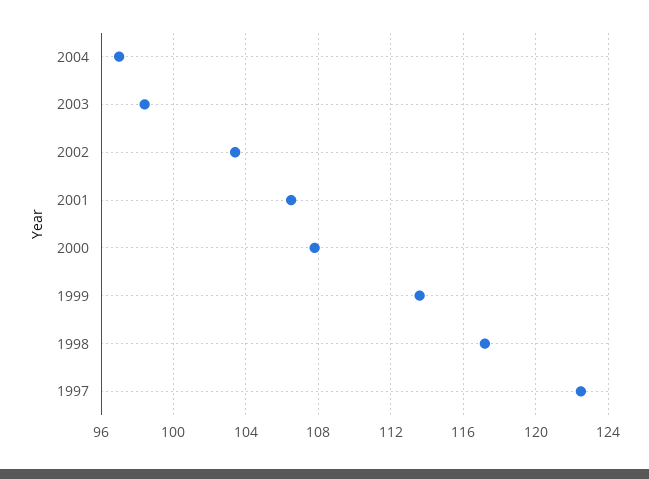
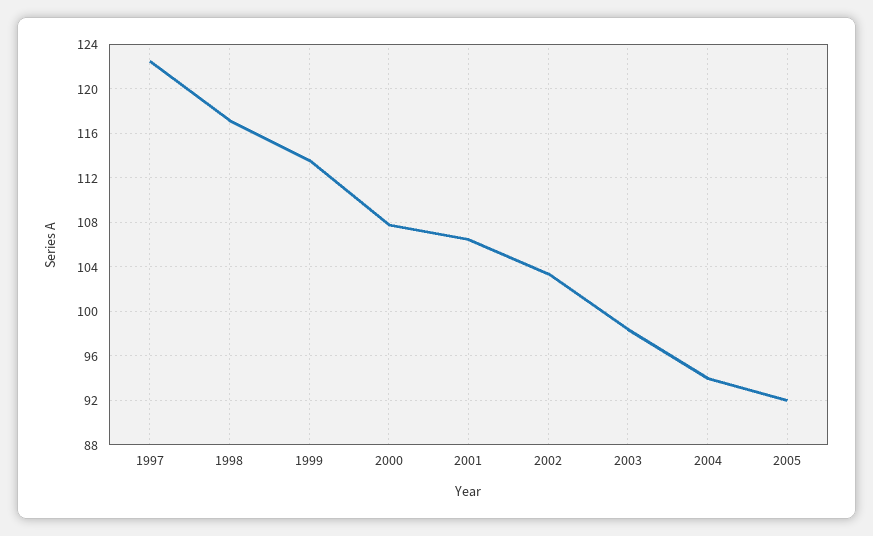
2004: 97 -> 94
2005: none -> 92

